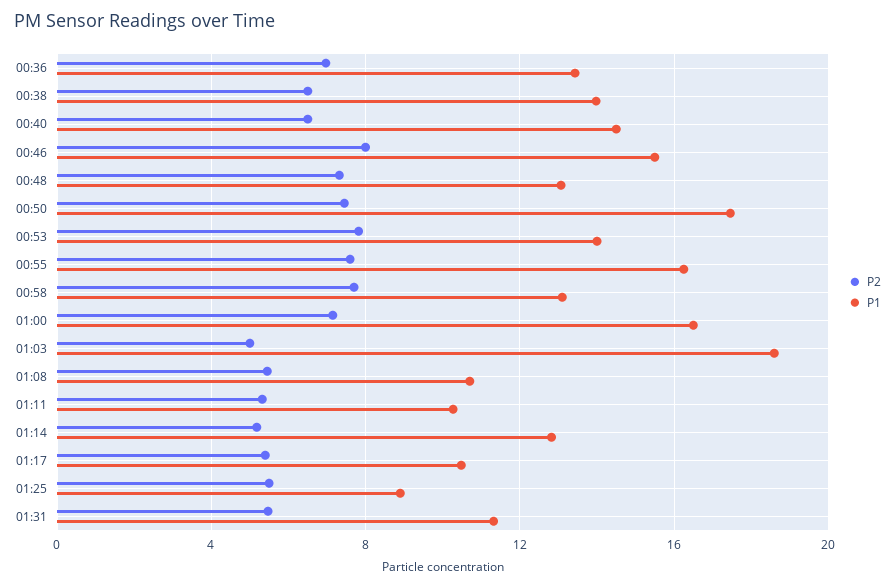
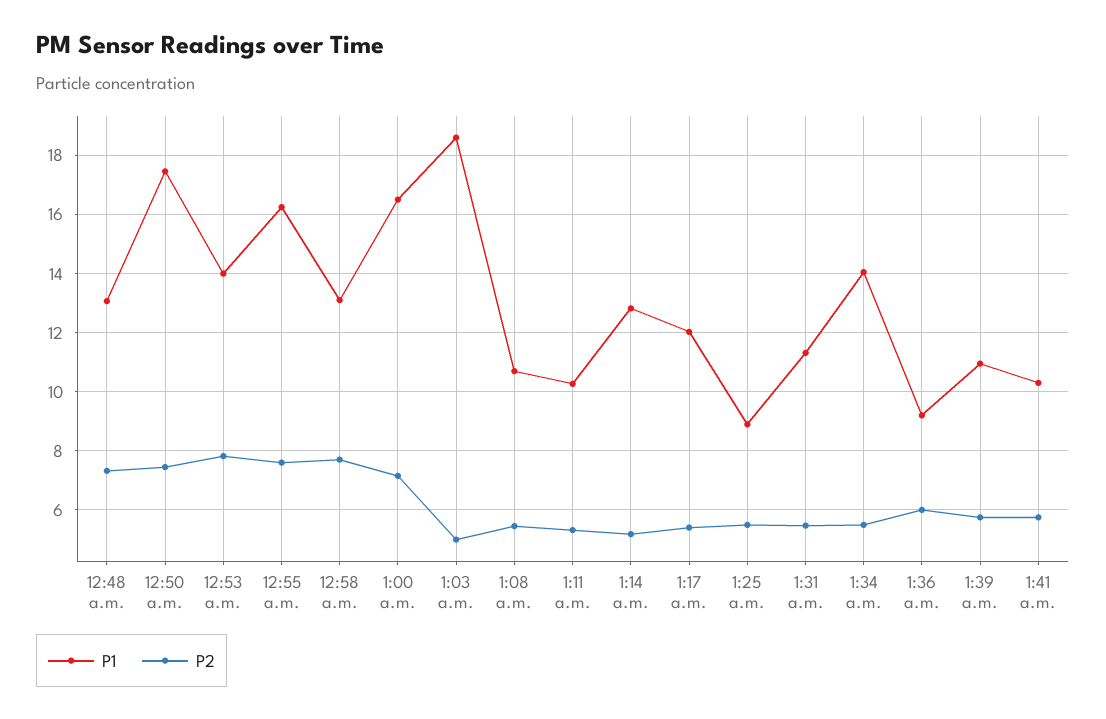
P2, 00:36: 7 -> none
P1, 00:36: 13.5 -> none
P2, 00:38: 6.5 -> none
P1, 00:38: 14 -> none
P2, 00:40: 6.5 -> none
P1, 00:40: 14.5 -> none
P2, 00:46: 8 -> none
P1, 00:46: 15.5 -> none
P1, 01:17: 10.5 -> 12
P1, 1:34 a.m.: none -> 14
P2, 1:34 a.m.: none -> 5.5
P1, 1:36 a.m.: none -> 9.25
P2, 1:36 a.m.: none -> 6
P1, 1:39 a.m.: none -> 11
P2, 1:39 a.m.: none -> 5.75
P1, 1:41 a.m.: none -> 10.25
P2, 1:41 a.m.: none -> 5.75

